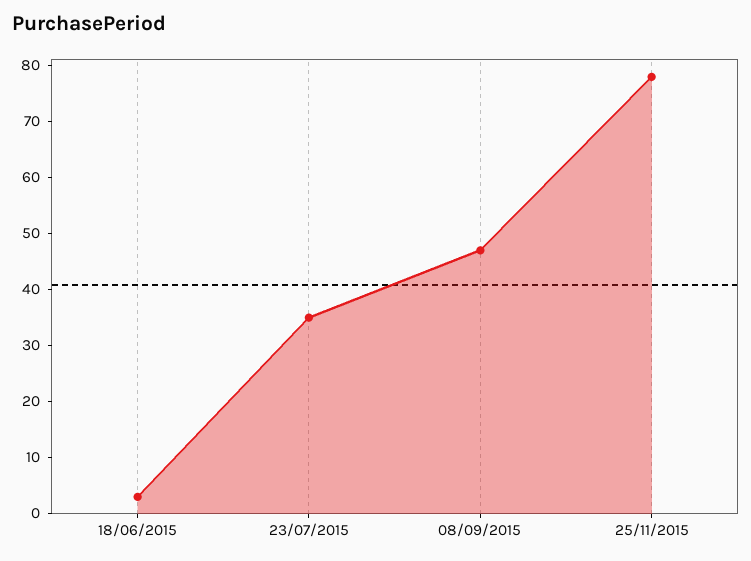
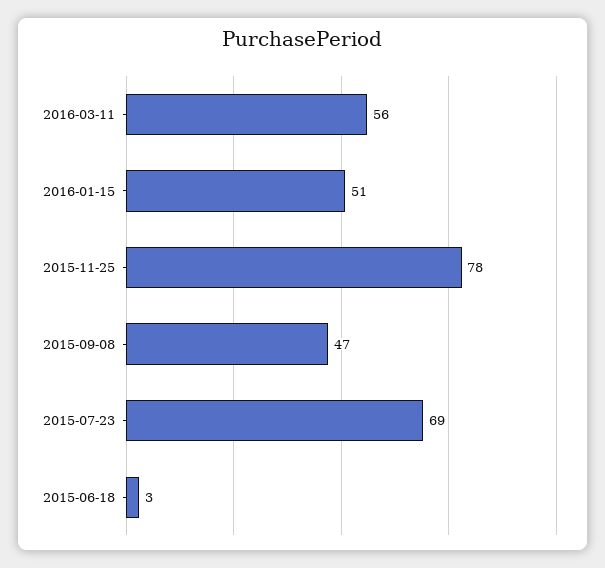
23/07/2015: 35 -> 69
2016-03-11: none -> 56
2016-01-15: none -> 51

